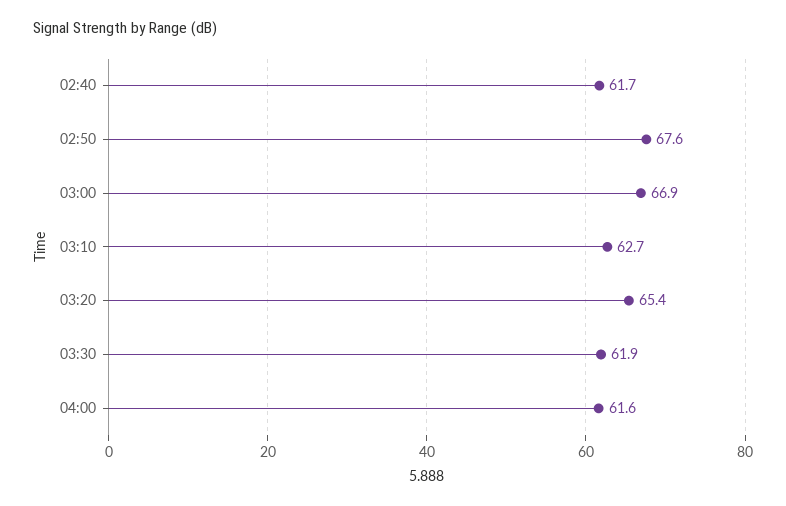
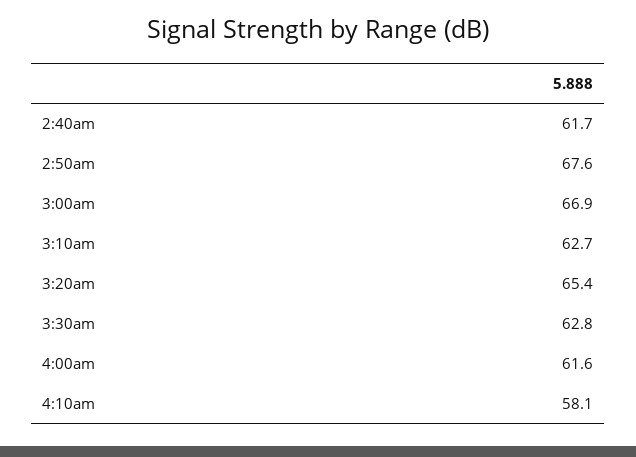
03:30: 61.9 -> 62.8
4:10am: none -> 58.1

